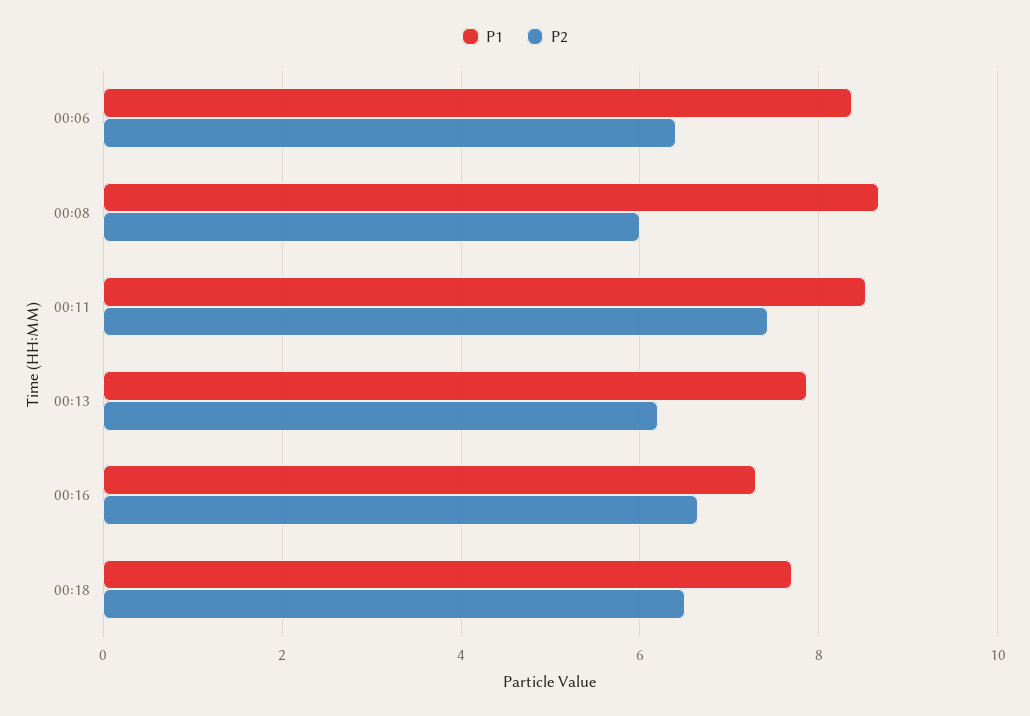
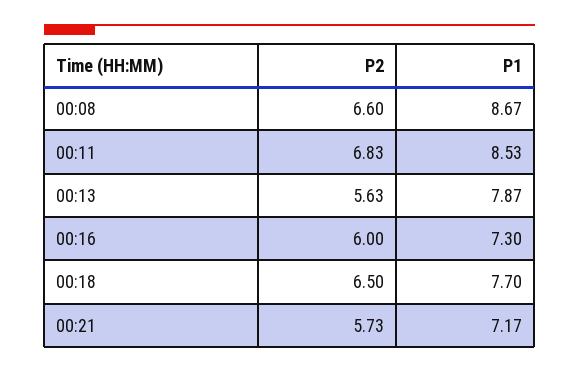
P1, 00:06: 8.4 -> none
P2, 00:06: 6.4 -> none
P2, 00:08: 6 -> 6.6
P2, 00:11: 7.4 -> 6.83
P2, 00:13: 6.2 -> 5.63
P2, 00:16: 6.6 -> 6
P2, 00:21: none -> 5.73
P1, 00:21: none -> 7.17

